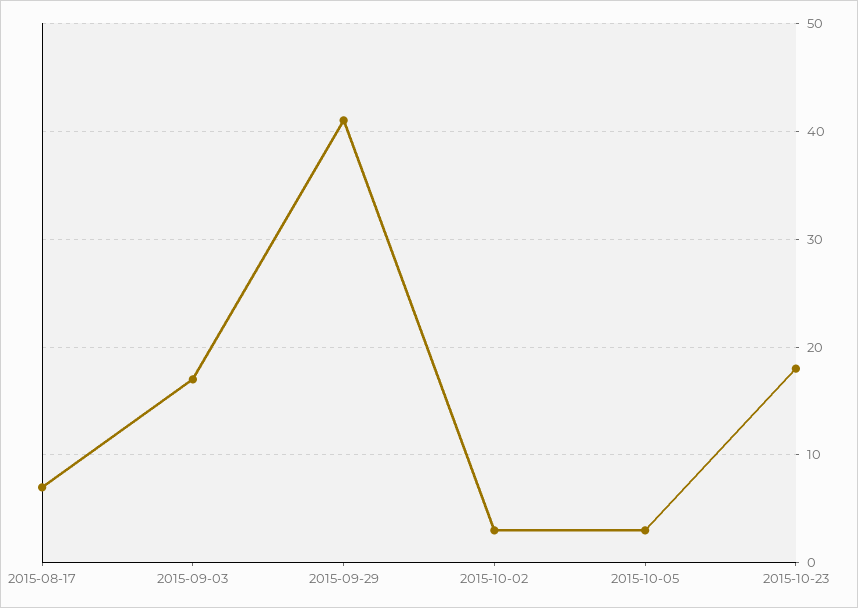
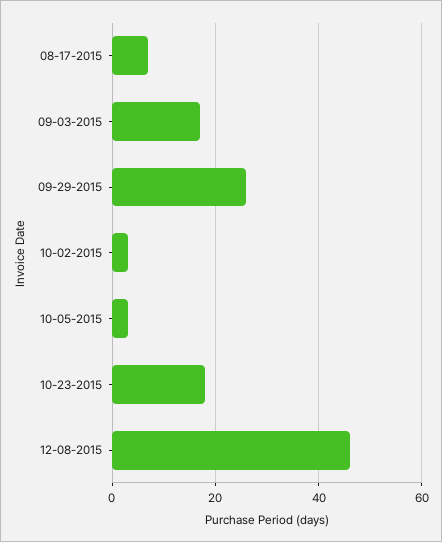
2015-09-29: 41 -> 25
12-08-2015: none -> 45

